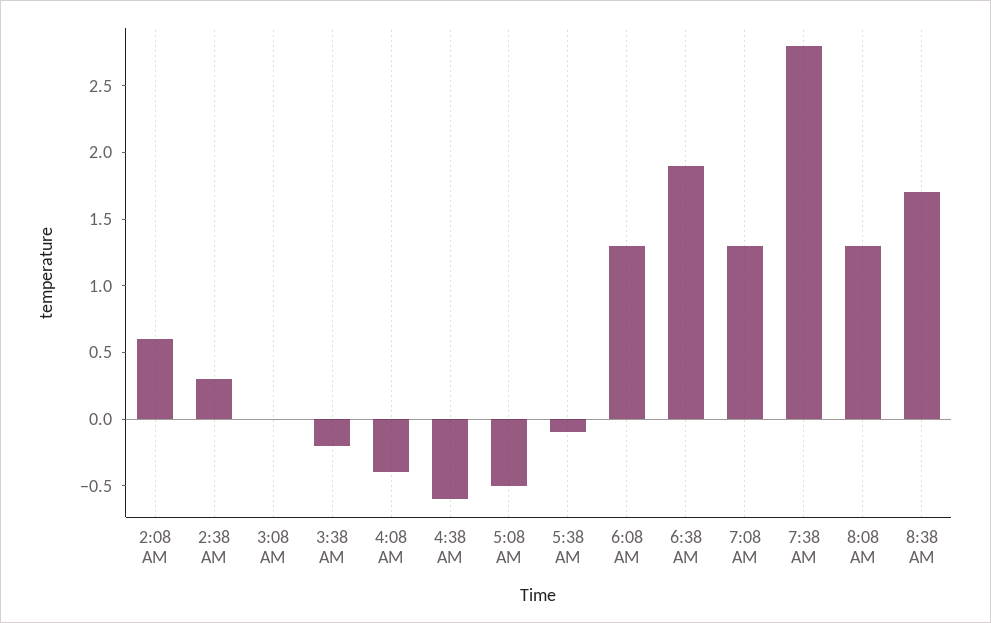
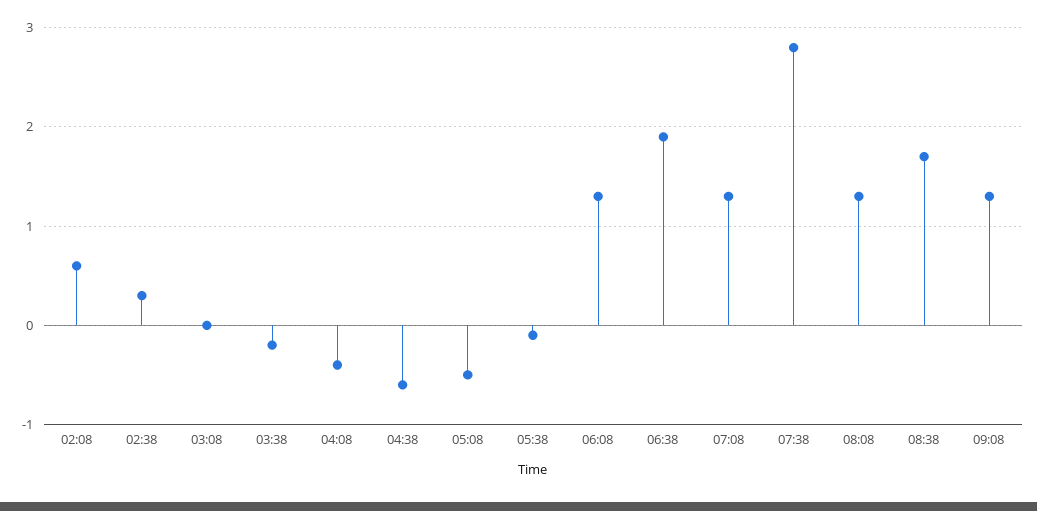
09:08: none -> 1.3

